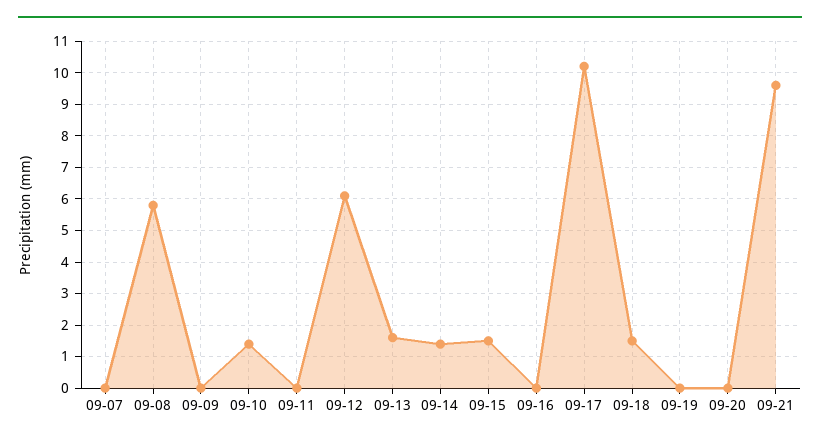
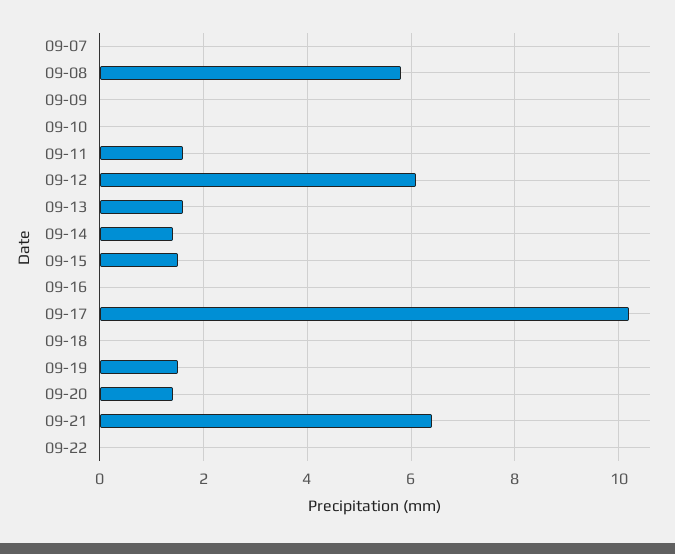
09-10: 1.5 -> 0
09-11: 0 -> 1.5
09-18: 1.5 -> 0
09-19: 0 -> 1.5
09-20: 0 -> 1.5
09-21: 9.5 -> 6.5
09-22: none -> 0

